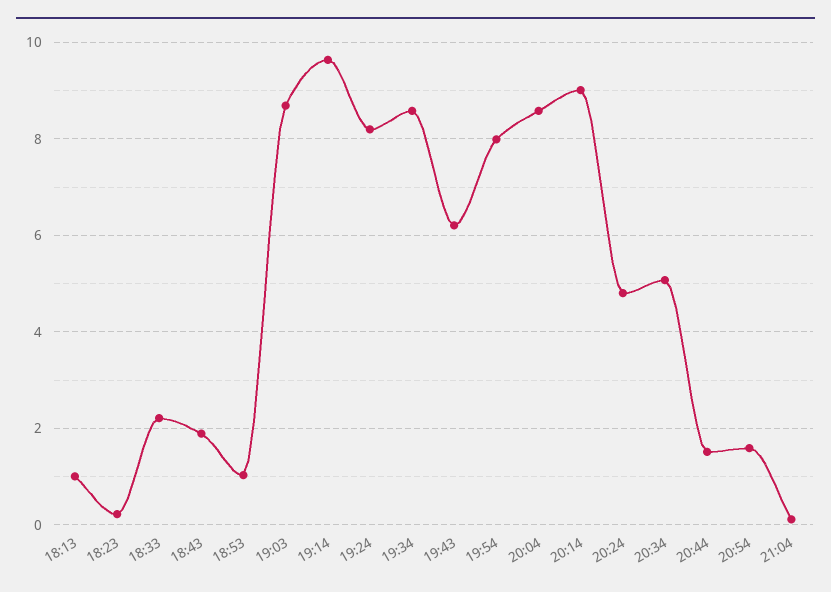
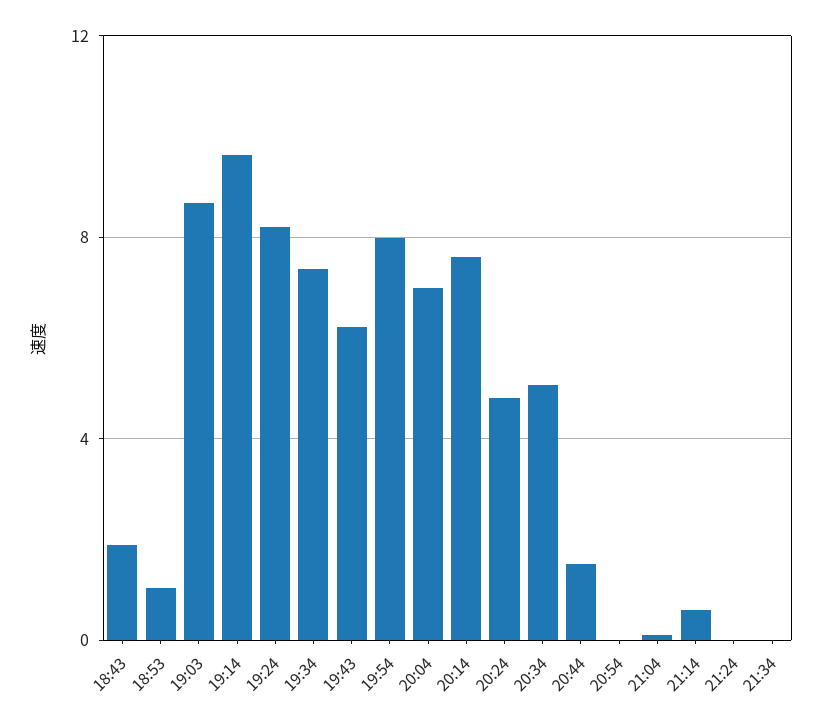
18:13: 1 -> none
18:23: 0.2 -> none
18:33: 2.2 -> none
19:34: 8.6 -> 7.5
20:04: 8.6 -> 7
20:14: 9 -> 7.5
20:54: 1.6 -> 0
21:14: none -> 0.5
21:24: none -> 0
21:34: none -> 0

